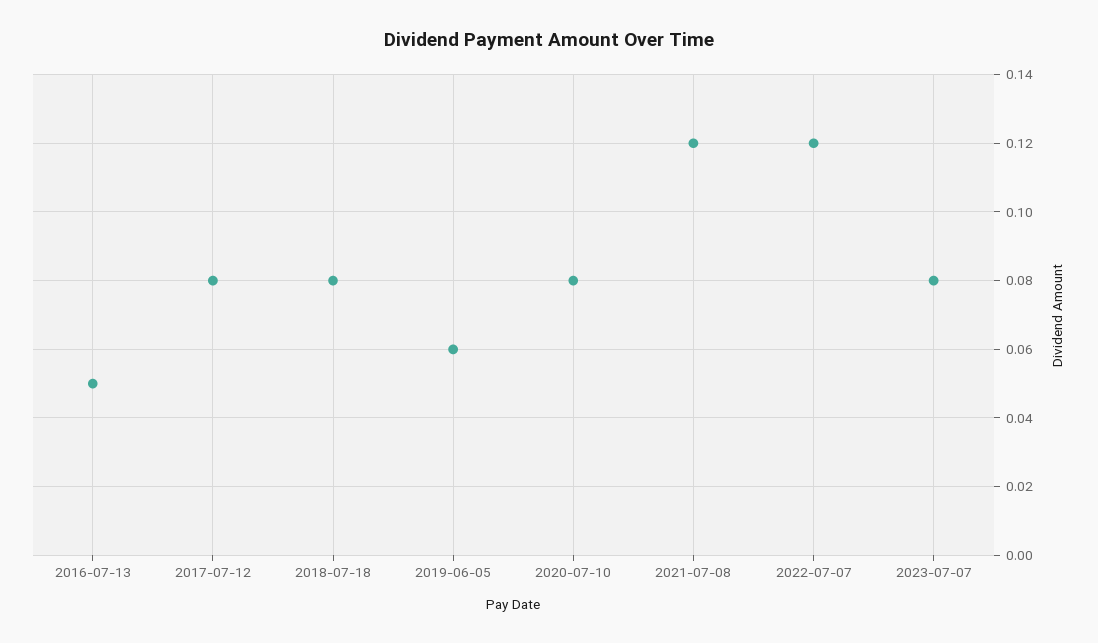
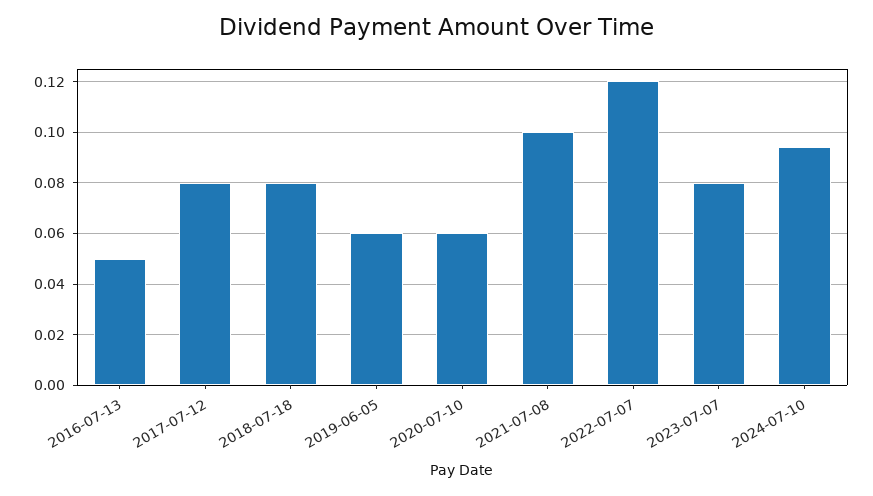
2020-07-10: 0.08 -> 0.06
2021-07-08: 0.12 -> 0.1
2024-07-10: none -> 0.095

